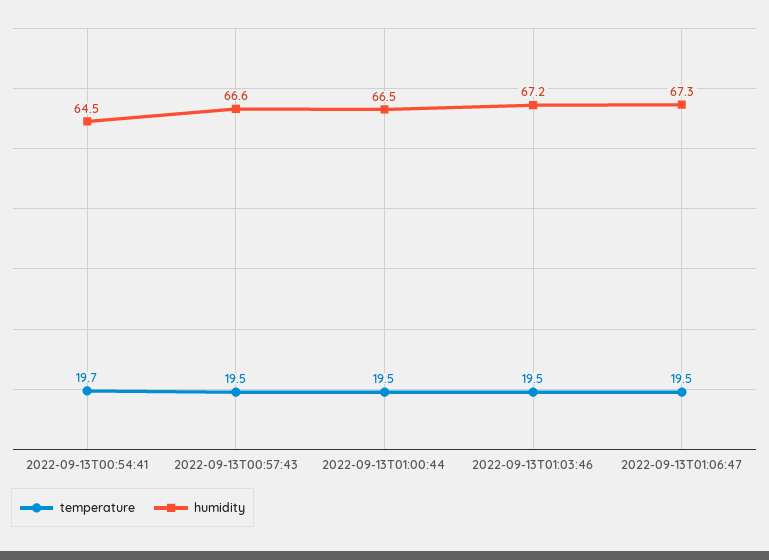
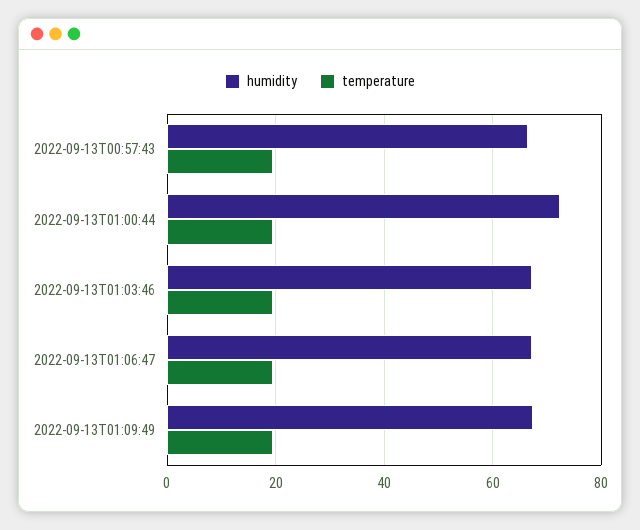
temperature, 2022-09-13T00:54:41: 19.7 -> none
humidity, 2022-09-13T00:54:41: 64.5 -> none
humidity, 2022-09-13T01:00:44: 66.5 -> 72
humidity, 2022-09-13T01:09:49: none -> 68
temperature, 2022-09-13T01:09:49: none -> 20

